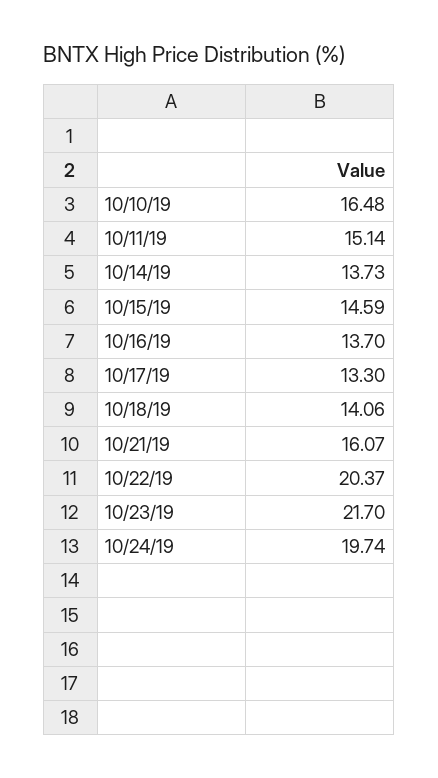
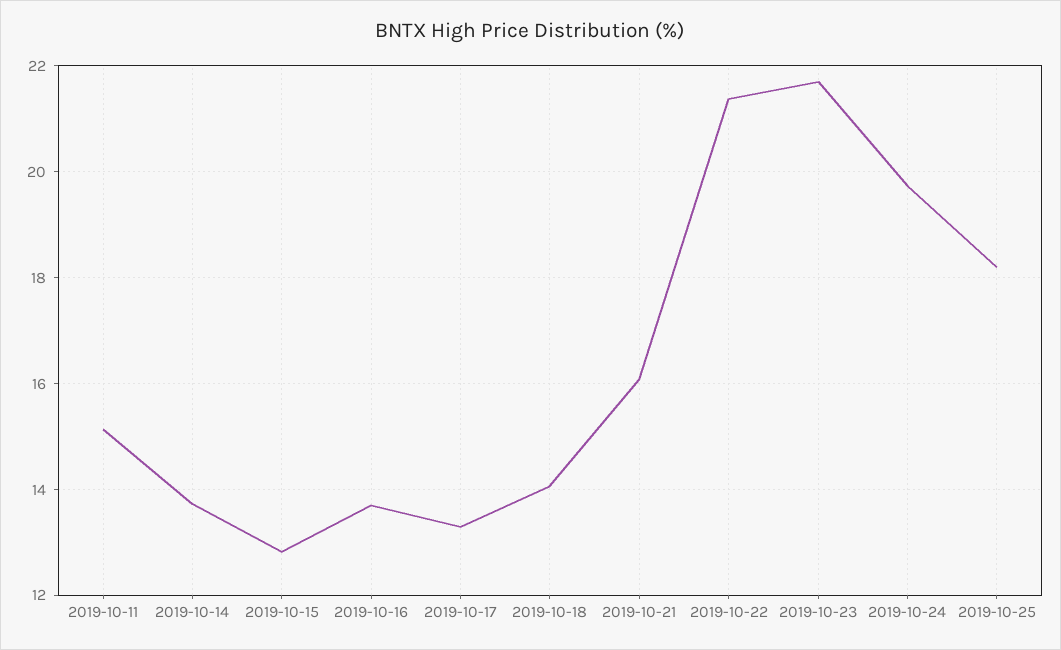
10/10/19: 16.48 -> none
10/15/19: 14.59 -> 12.8
10/22/19: 20.37 -> 21.4
2019-10-25: none -> 18.2

